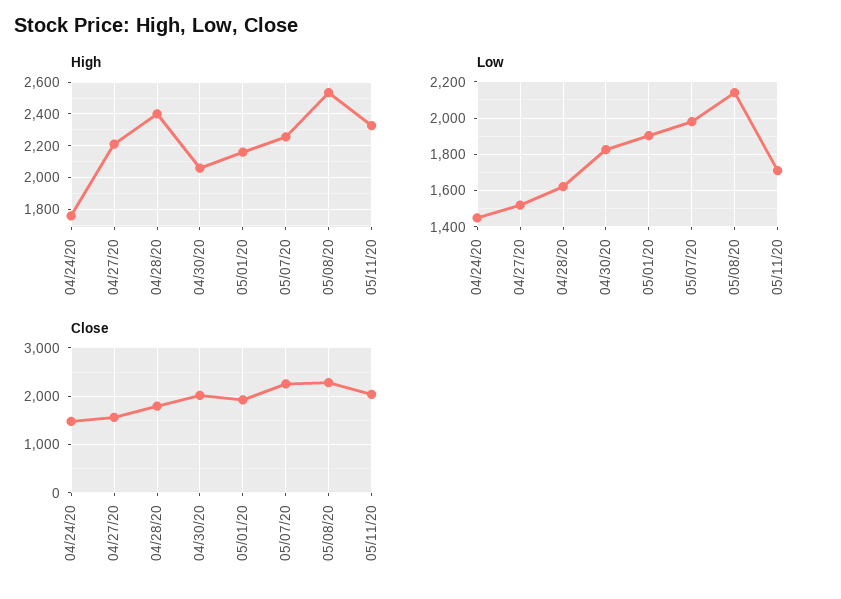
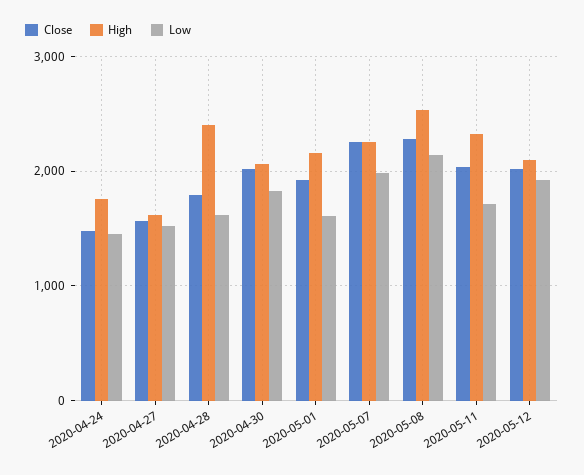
High, 04/27/20: 2200 -> 1600
Low, 05/01/20: 1900 -> 1600
Close, 2020-05-12: none -> 2000
High, 2020-05-12: none -> 2100
Low, 2020-05-12: none -> 1900

